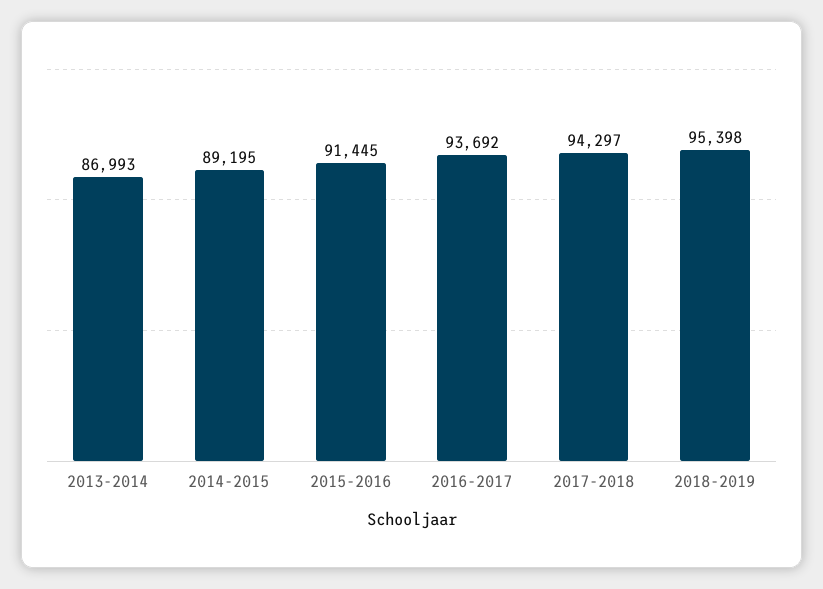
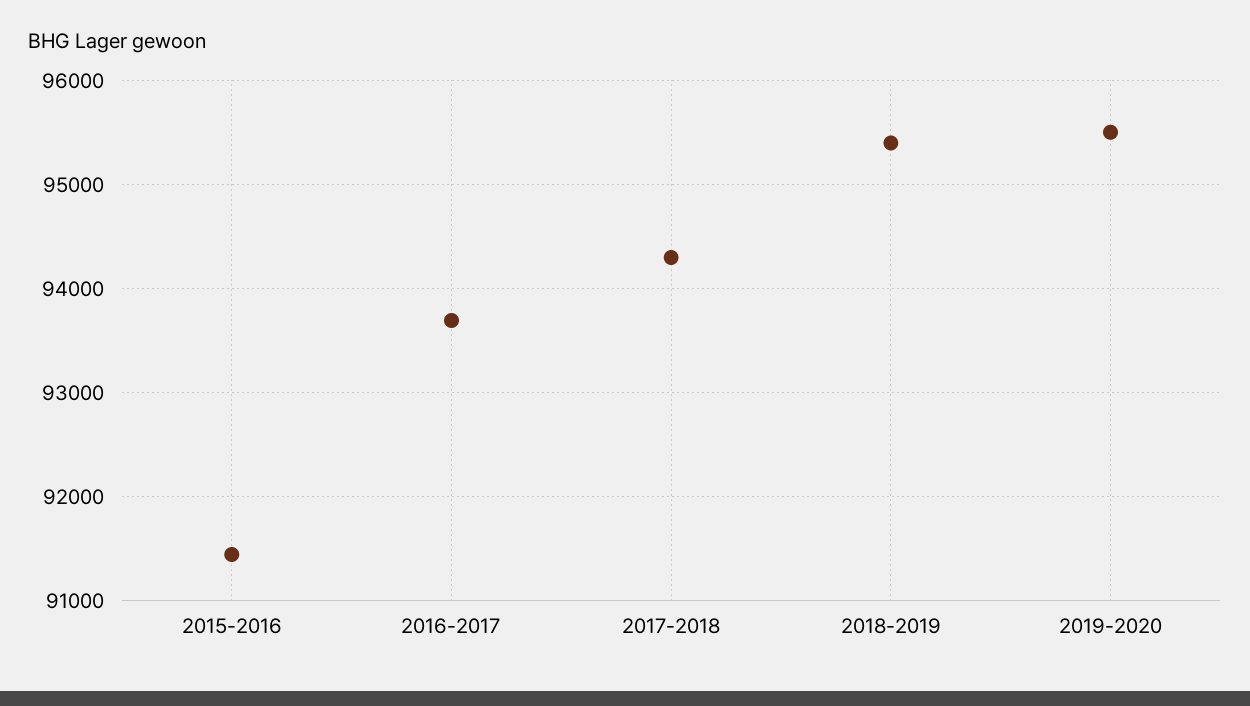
2013-2014: 86993 -> none
2014-2015: 89195 -> none
2019-2020: none -> 95500

